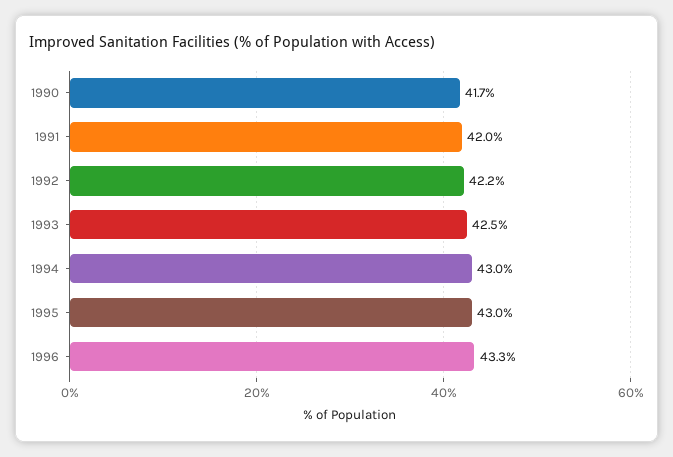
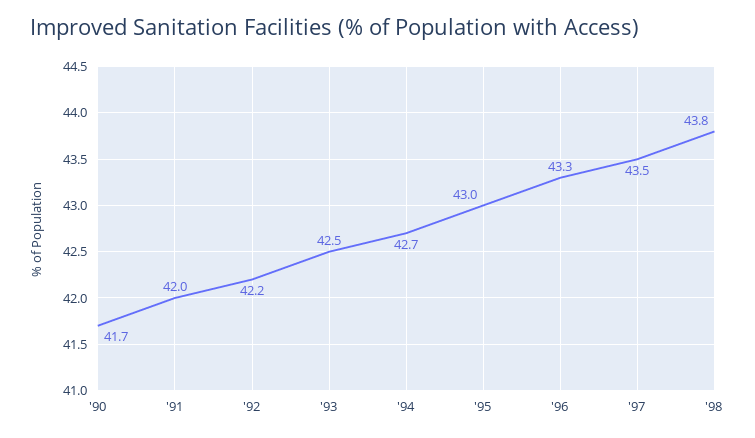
1994: 43 -> 42.7
'97: none -> 43.5
'98: none -> 43.8

